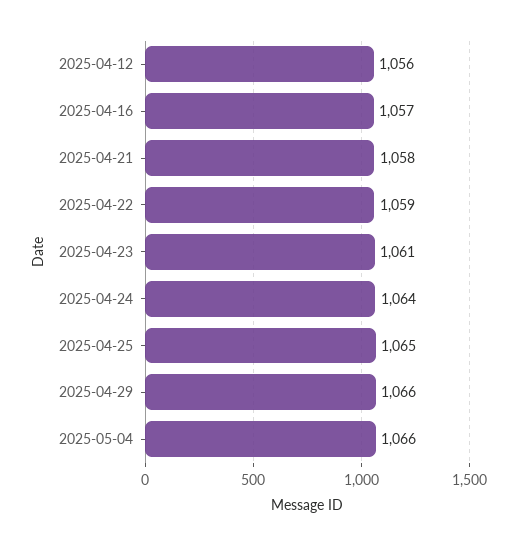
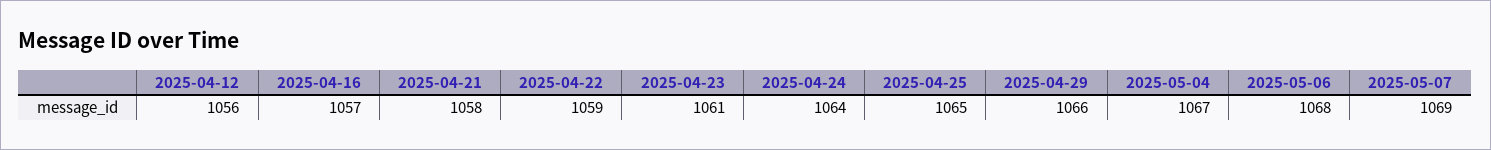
2025-05-04: 1066 -> 1067
2025-05-06: none -> 1068
2025-05-07: none -> 1069

